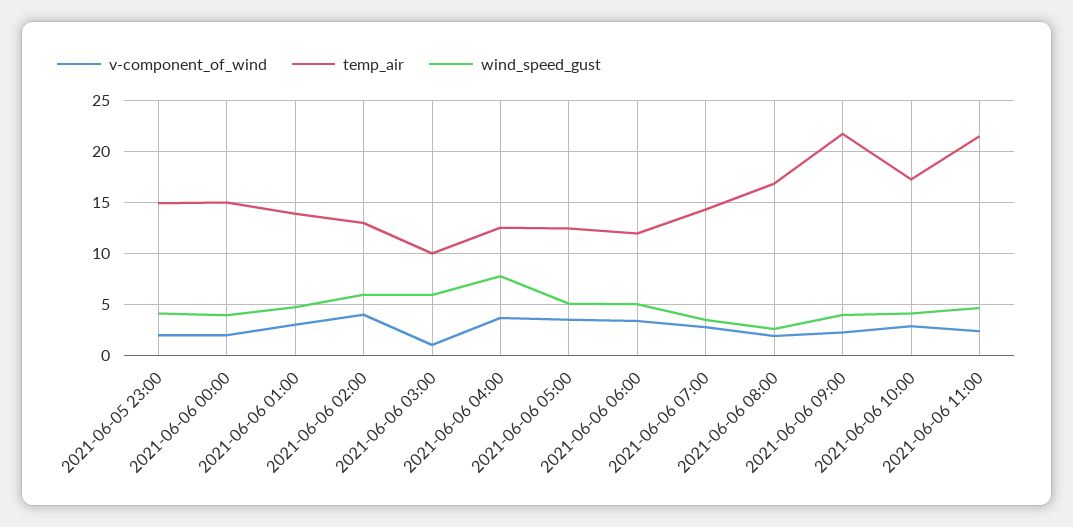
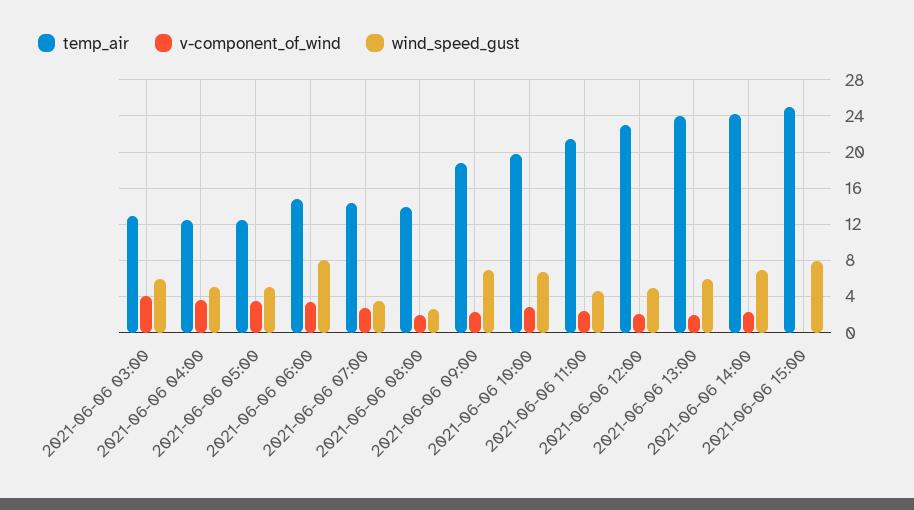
v-component_of_wind, 2021-06-05 23:00: 2 -> none
temp_air, 2021-06-05 23:00: 15 -> none
wind_speed_gust, 2021-06-05 23:00: 4 -> none
v-component_of_wind, 2021-06-06 00:00: 2 -> none
temp_air, 2021-06-06 00:00: 15 -> none
wind_speed_gust, 2021-06-06 00:00: 4 -> none
v-component_of_wind, 2021-06-06 01:00: 3 -> none
temp_air, 2021-06-06 01:00: 14 -> none
wind_speed_gust, 2021-06-06 01:00: 5 -> none
v-component_of_wind, 2021-06-06 02:00: 4 -> none
temp_air, 2021-06-06 02:00: 13 -> none
wind_speed_gust, 2021-06-06 02:00: 6 -> none
v-component_of_wind, 2021-06-06 03:00: 1 -> 4
temp_air, 2021-06-06 03:00: 10 -> 13
wind_speed_gust, 2021-06-06 04:00: 8 -> 5
temp_air, 2021-06-06 06:00: 12 -> 15
wind_speed_gust, 2021-06-06 06:00: 5 -> 8
temp_air, 2021-06-06 08:00: 17 -> 14
temp_air, 2021-06-06 09:00: 22 -> 19
wind_speed_gust, 2021-06-06 09:00: 4 -> 7
temp_air, 2021-06-06 10:00: 17 -> 20
wind_speed_gust, 2021-06-06 10:00: 4 -> 7
temp_air, 2021-06-06 12:00: none -> 23
v-component_of_wind, 2021-06-06 12:00: none -> 2
wind_speed_gust, 2021-06-06 12:00: none -> 5
temp_air, 2021-06-06 13:00: none -> 24
v-component_of_wind, 2021-06-06 13:00: none -> 2
wind_speed_gust, 2021-06-06 13:00: none -> 6
temp_air, 2021-06-06 14:00: none -> 24
v-component_of_wind, 2021-06-06 14:00: none -> 2
wind_speed_gust, 2021-06-06 14:00: none -> 7
temp_air, 2021-06-06 15:00: none -> 25
v-component_of_wind, 2021-06-06 15:00: none -> 0
wind_speed_gust, 2021-06-06 15:00: none -> 8

